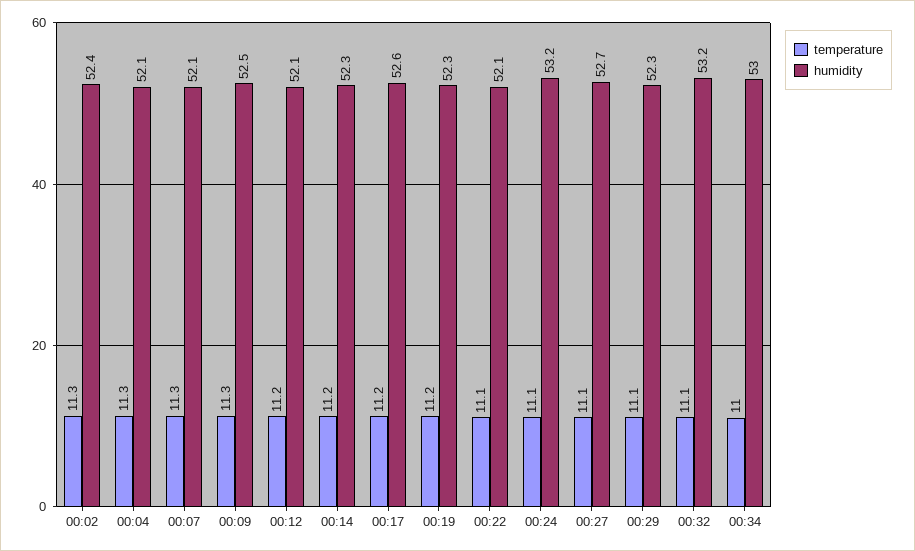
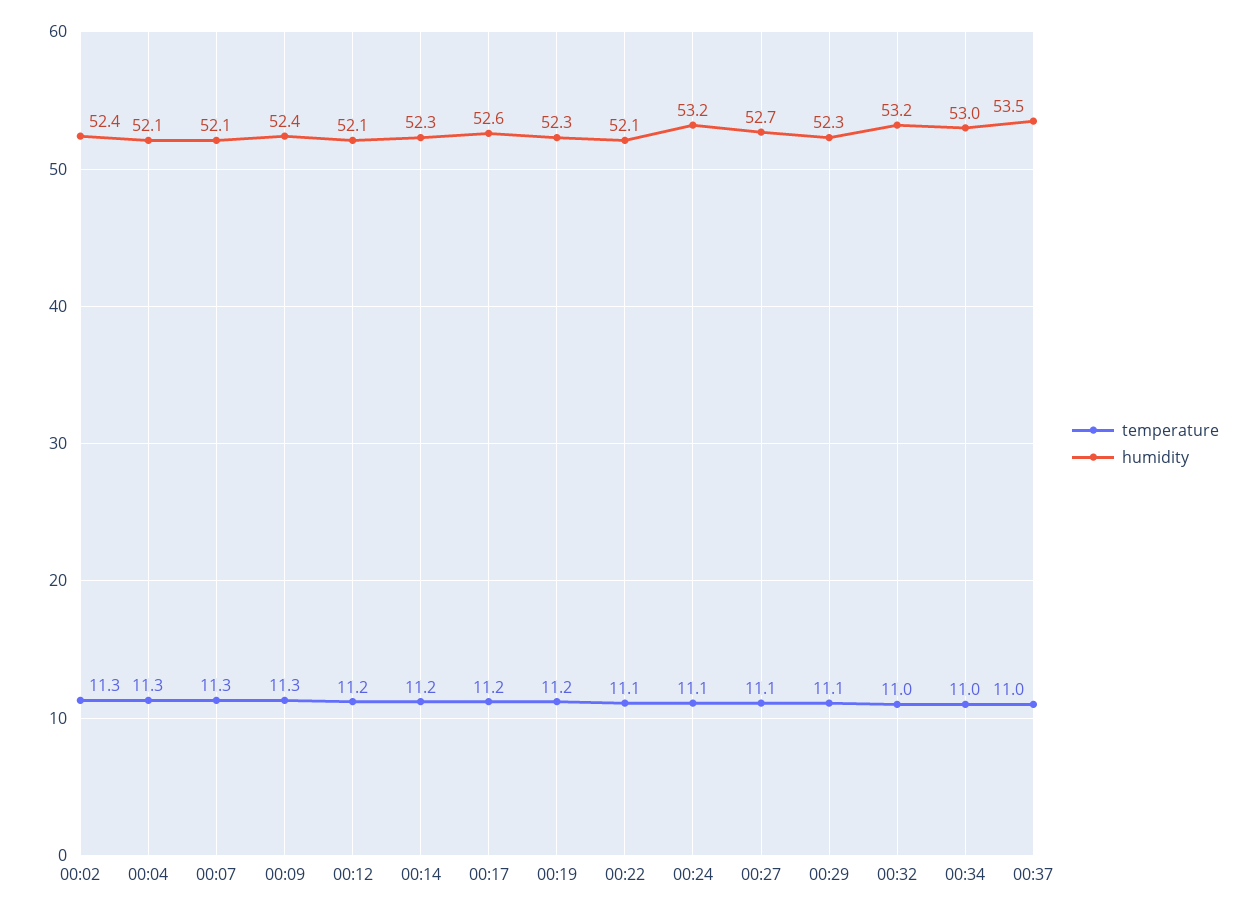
humidity, 00:09: 52.5 -> 52.4
temperature, 00:32: 11.1 -> 11
temperature, 00:37: none -> 11
humidity, 00:37: none -> 53.5

